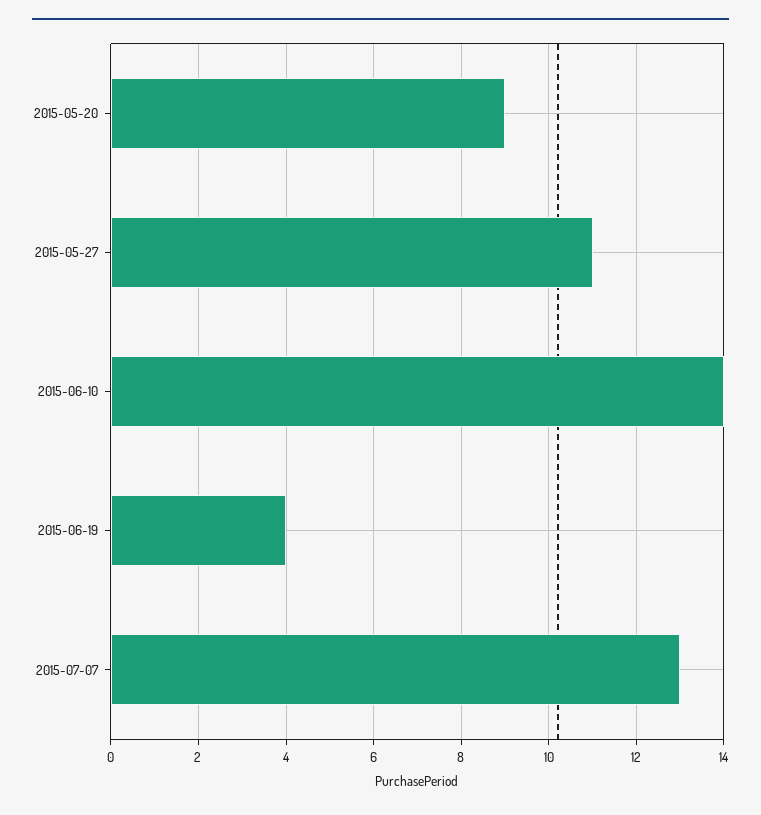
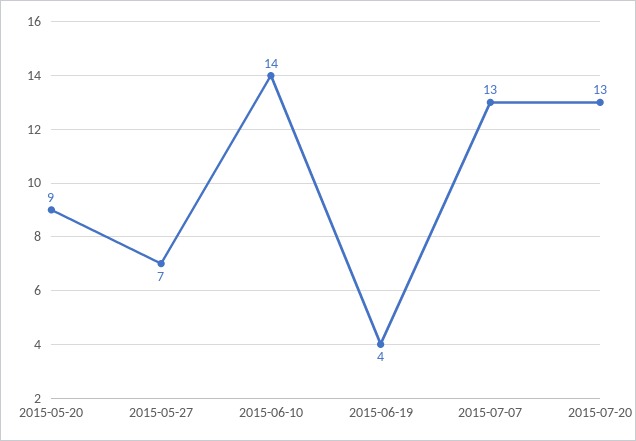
2015-05-27: 11 -> 7
2015-07-20: none -> 13

